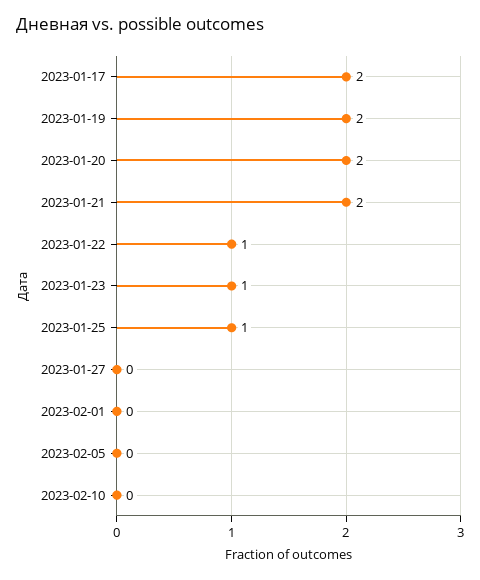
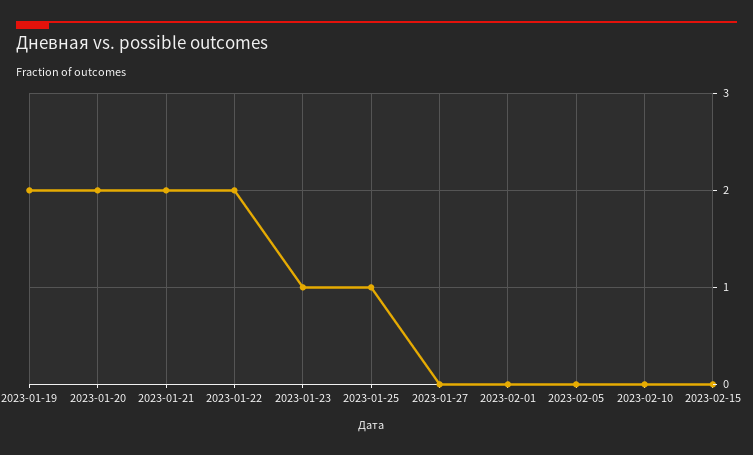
2023-01-17: 2 -> none
2023-01-22: 1 -> 2
2023-02-15: none -> 0

